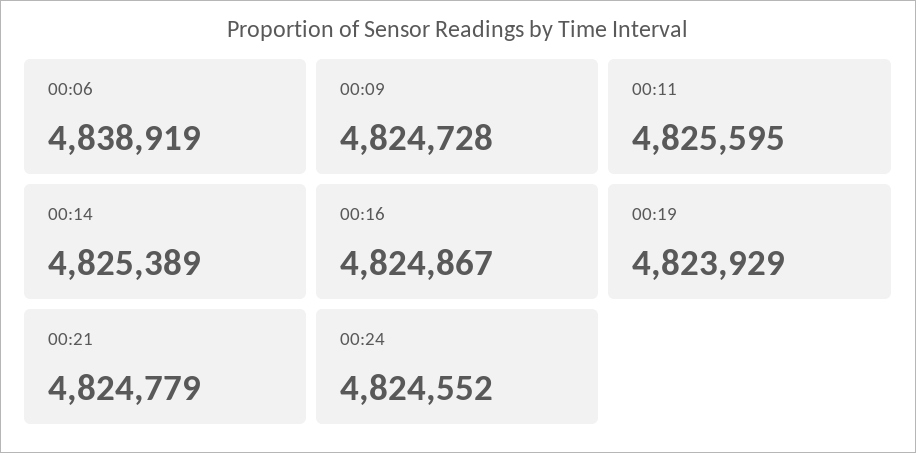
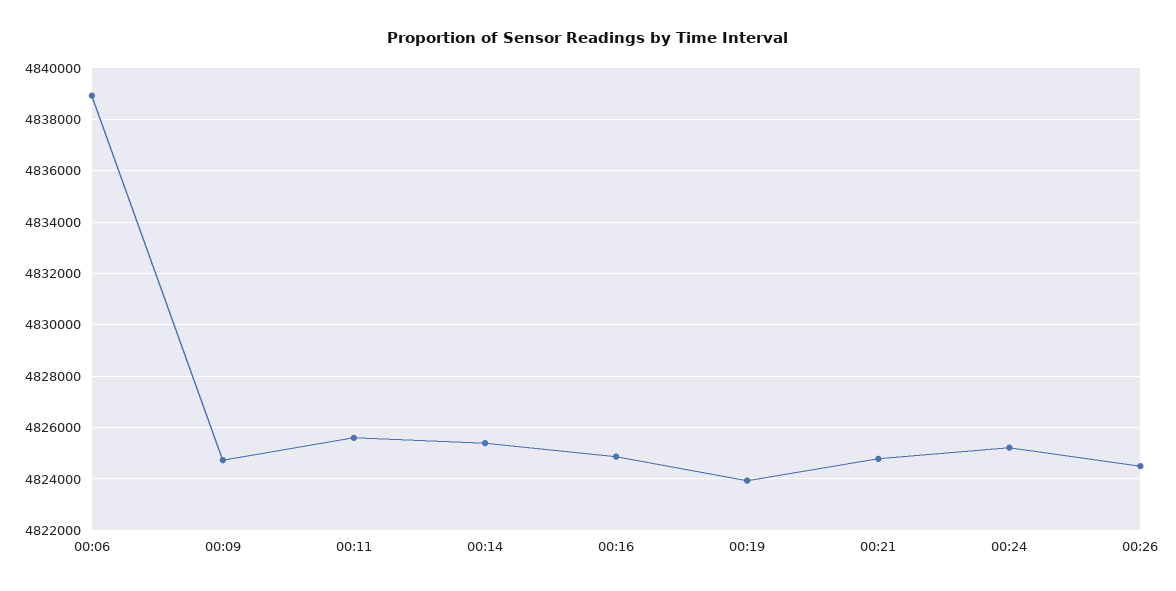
00:24: 4824552 -> 4825250
00:26: none -> 4824500

